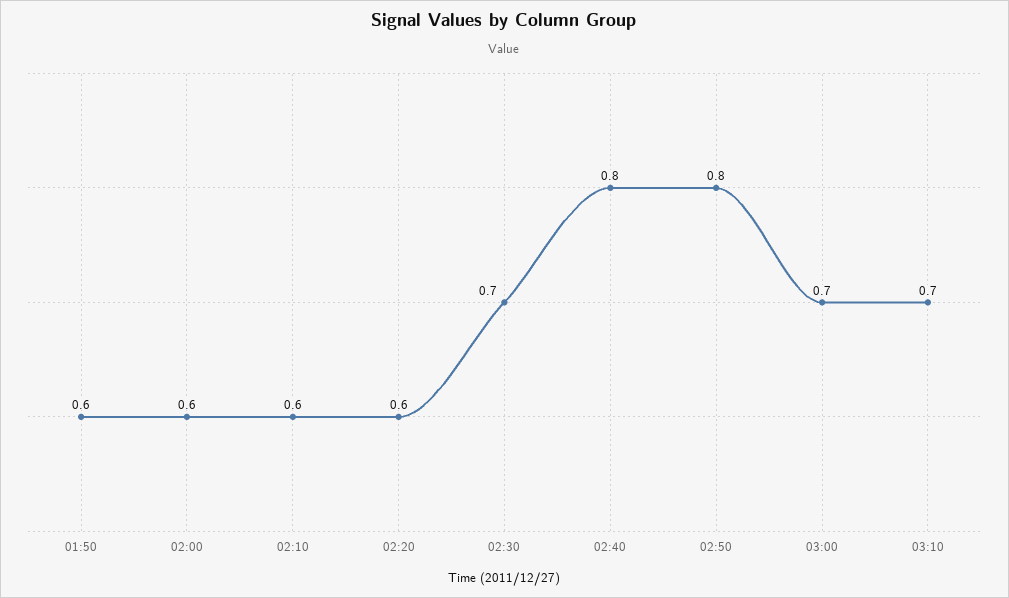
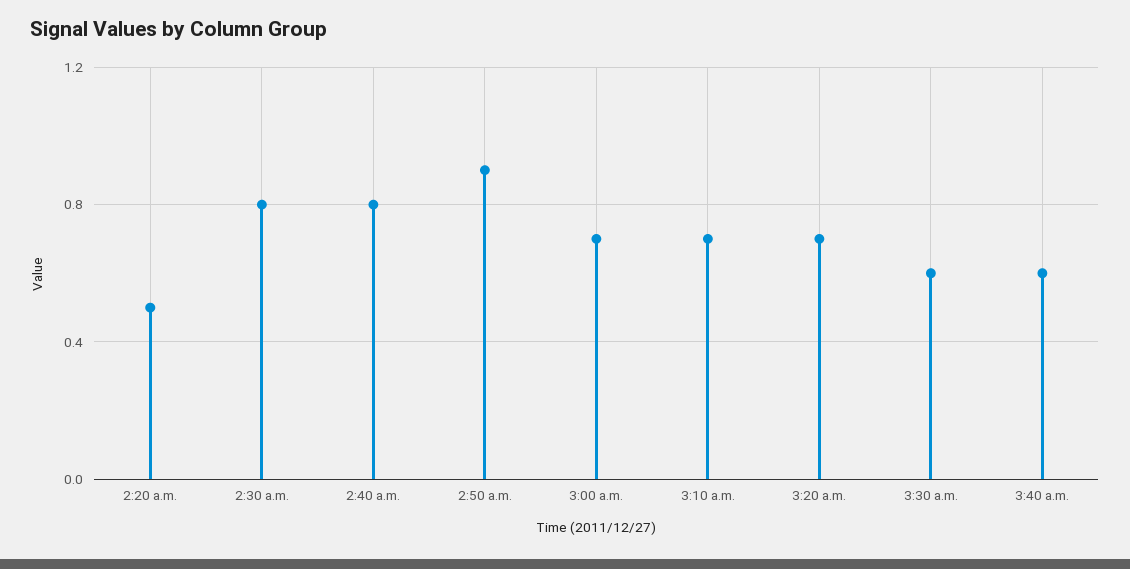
01:50: 0.6 -> none
02:00: 0.6 -> none
02:10: 0.6 -> none
02:20: 0.6 -> 0.5
02:30: 0.7 -> 0.8
02:50: 0.8 -> 0.9
3:20 a.m.: none -> 0.7
3:30 a.m.: none -> 0.6
3:40 a.m.: none -> 0.6

